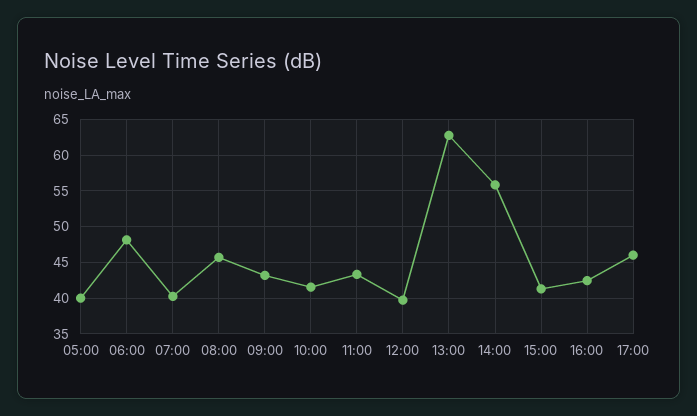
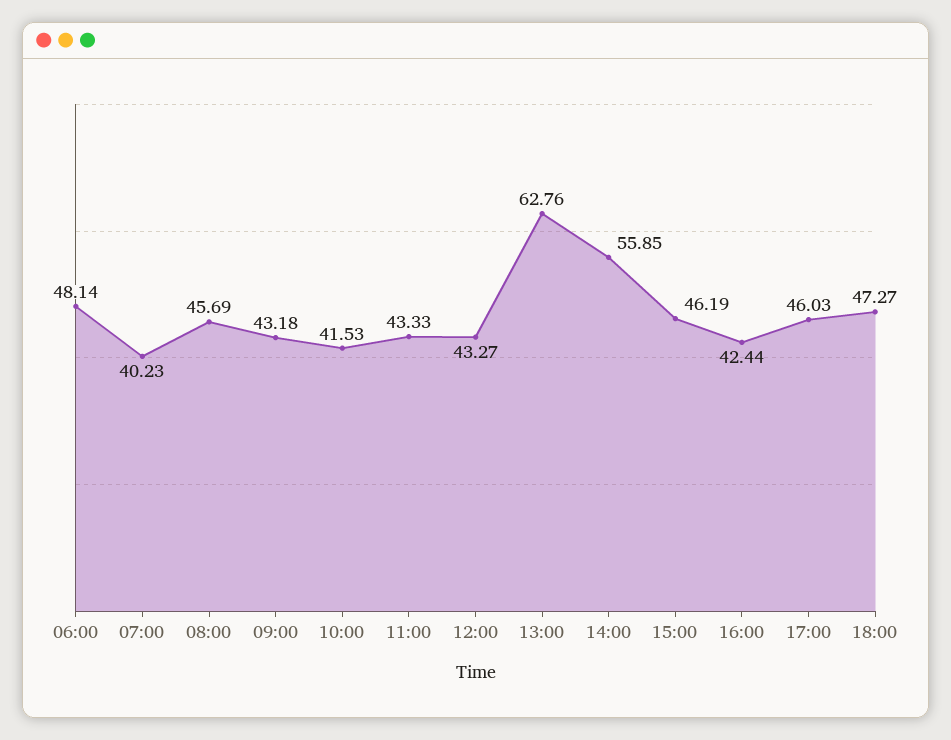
05:00: 40 -> none
12:00: 40 -> 43.27
15:00: 41 -> 46.19
18:00: none -> 47.27

